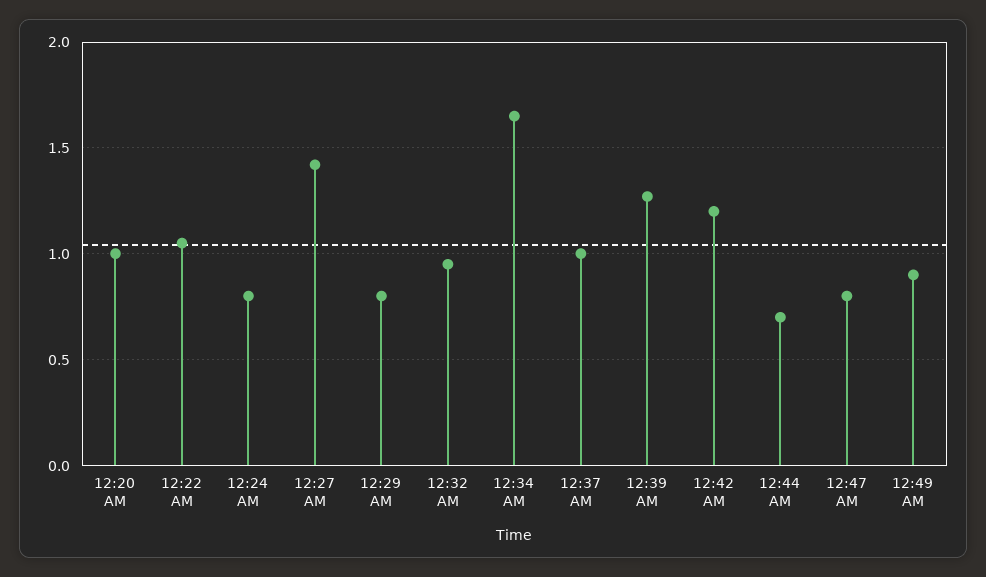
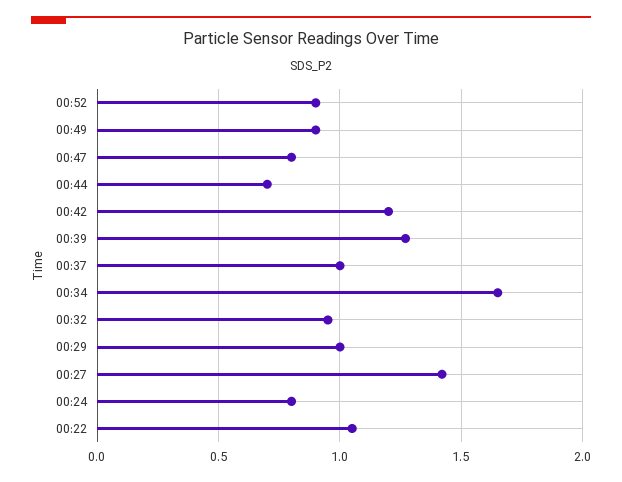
12:20 AM: 1 -> none
12:29 AM: 0.8 -> 1
00:52: none -> 0.9

